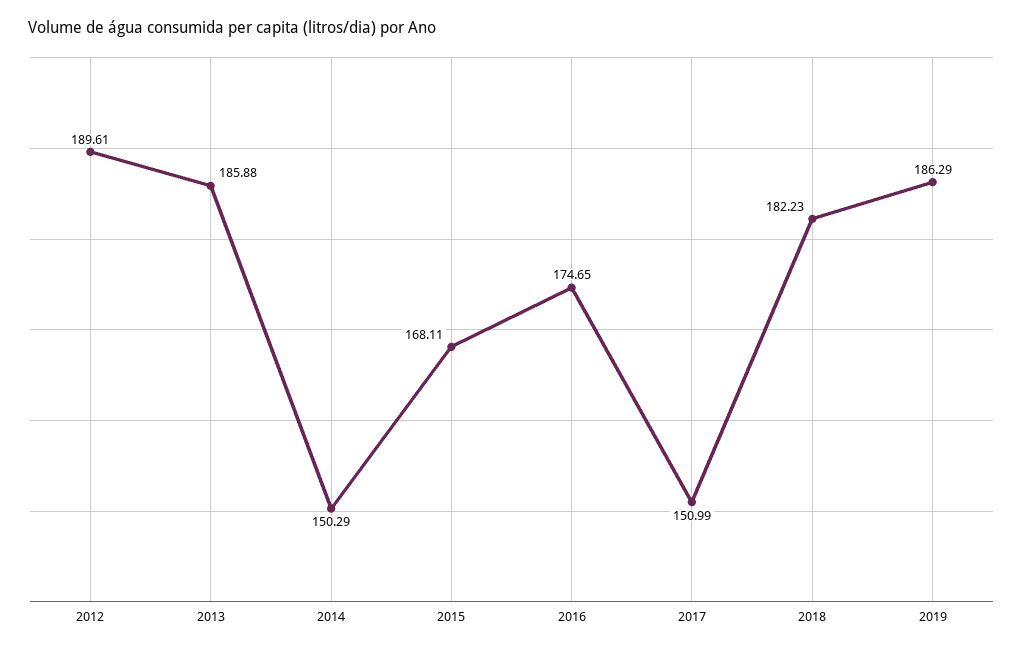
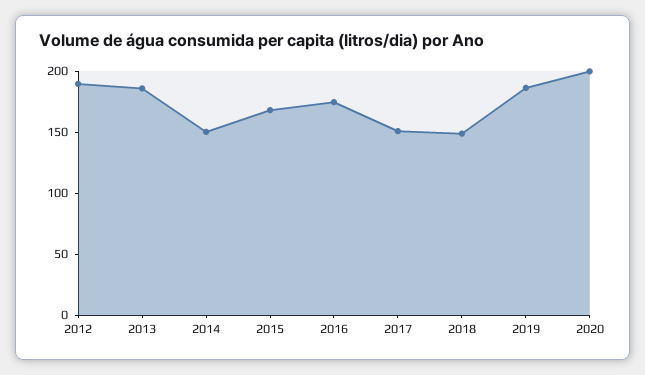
2018: 182.23 -> 150
2020: none -> 200

